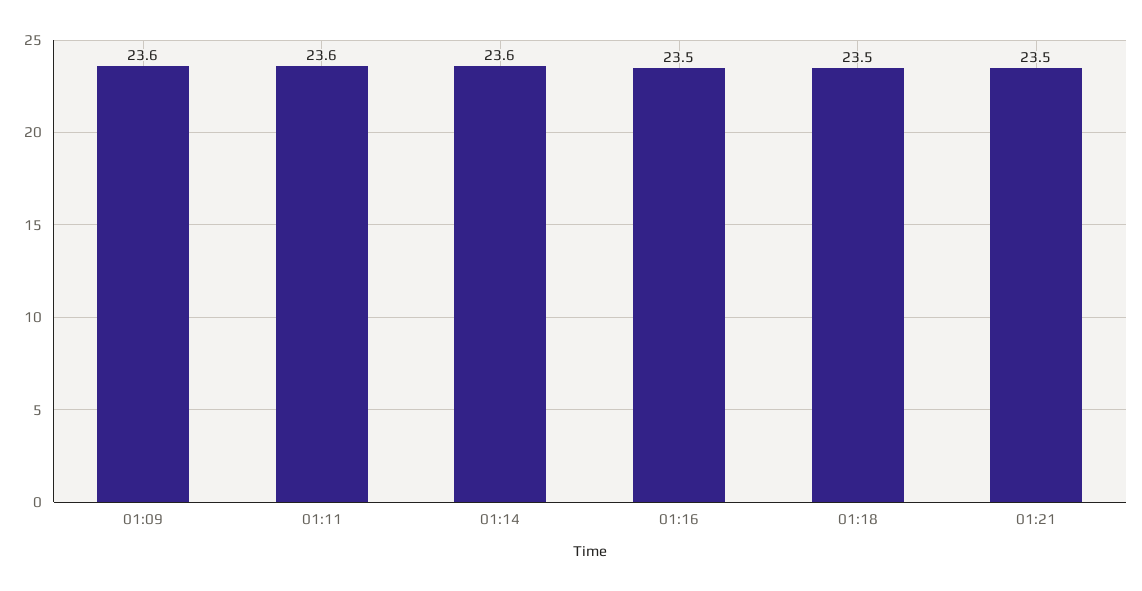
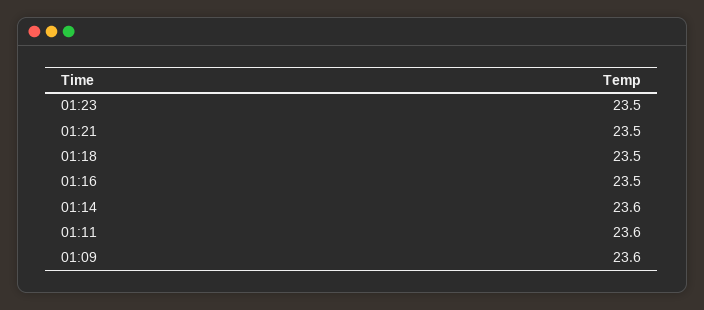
01:23: none -> 23.5

